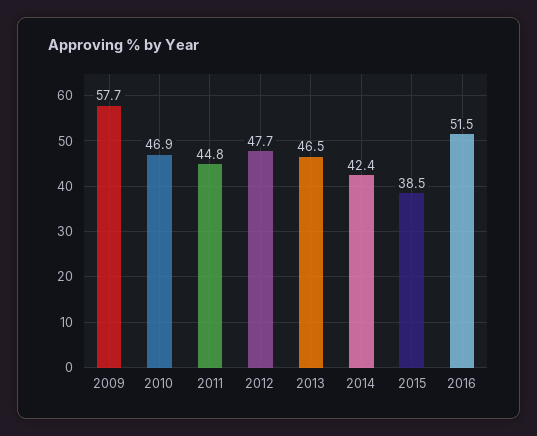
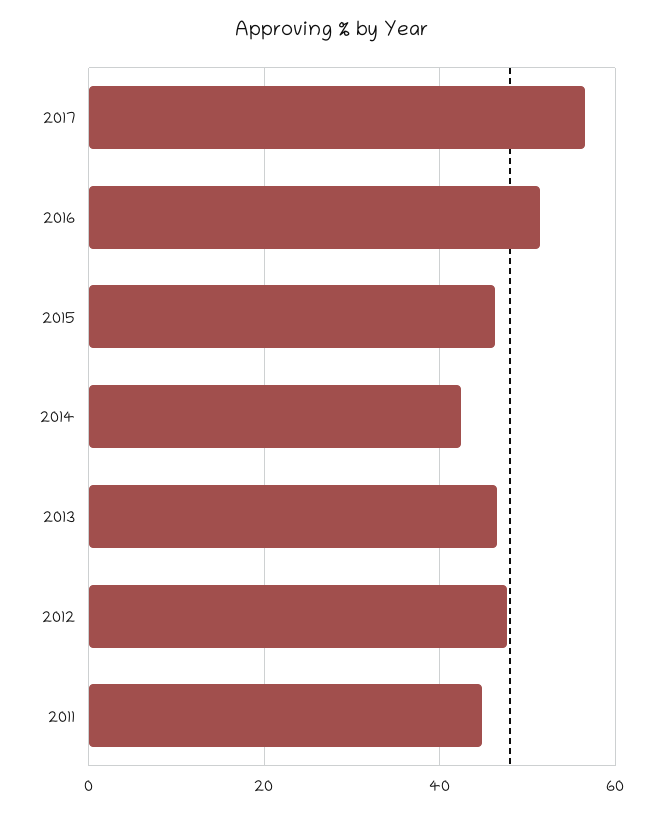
2009: 57.7 -> none
2010: 46.9 -> none
2015: 38.5 -> 46
2017: none -> 56

